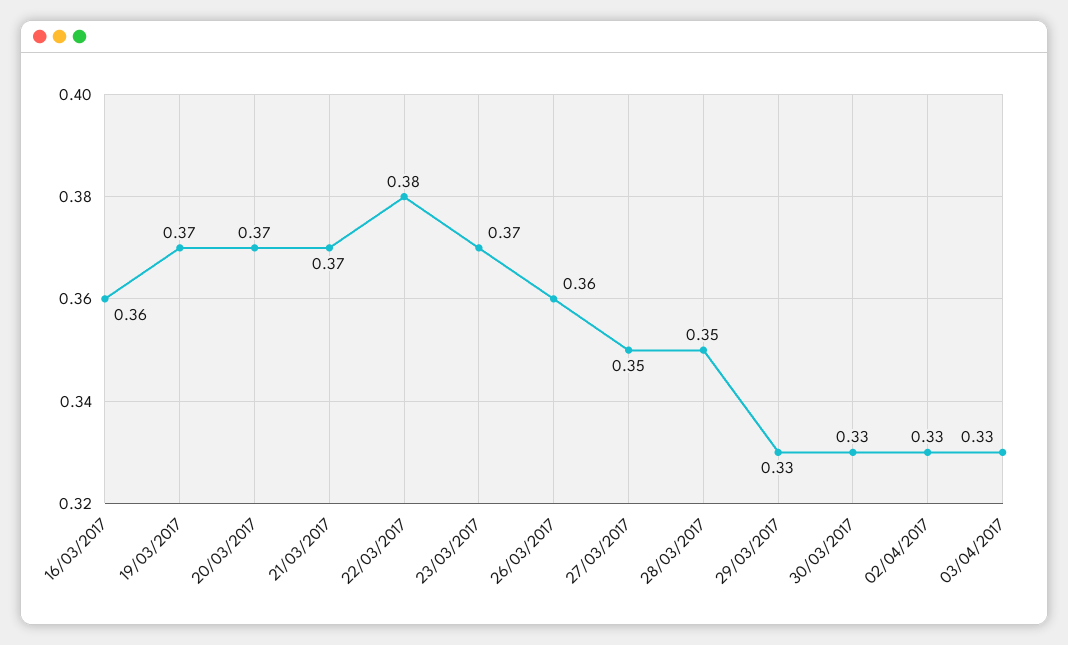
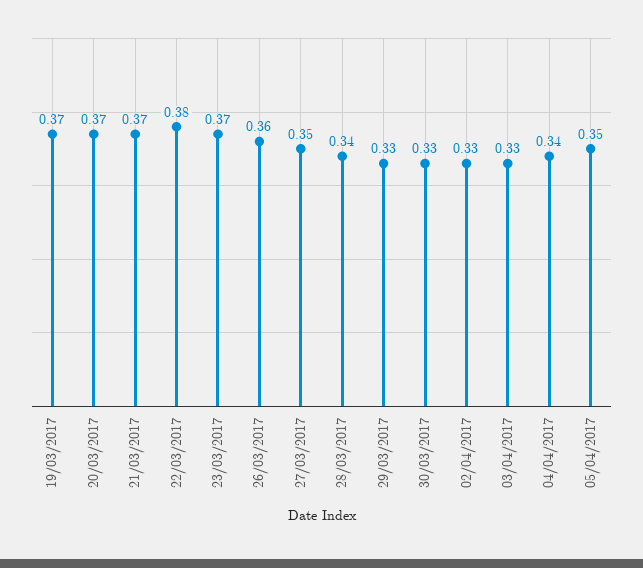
16/03/2017: 0.36 -> none
28/03/2017: 0.35 -> 0.34
04/04/2017: none -> 0.34
05/04/2017: none -> 0.35

